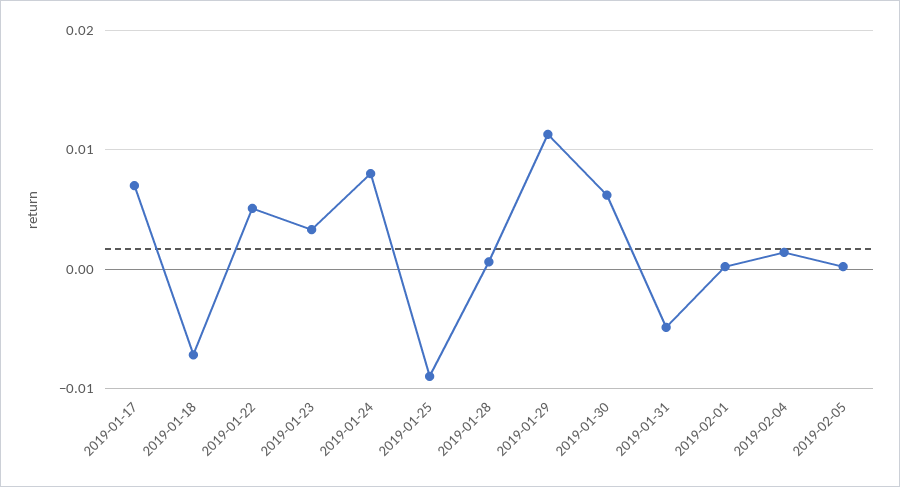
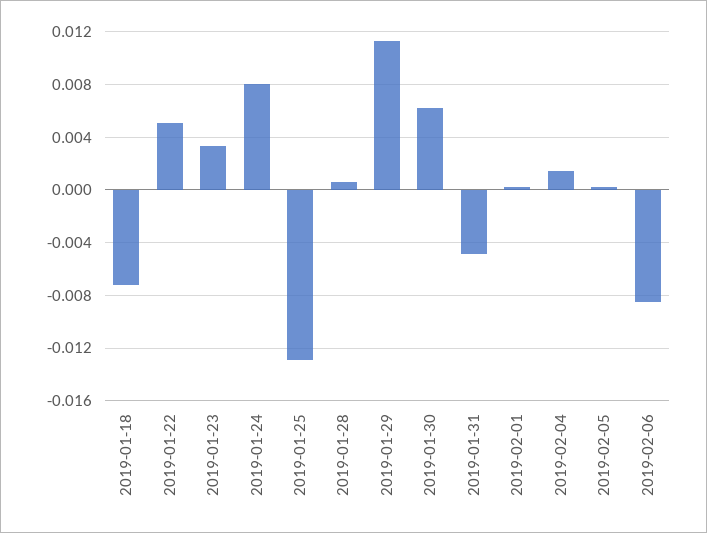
2019-01-17: 0.007 -> none
2019-01-25: -0.009 -> -0.013
2019-02-06: none -> -0.0085

